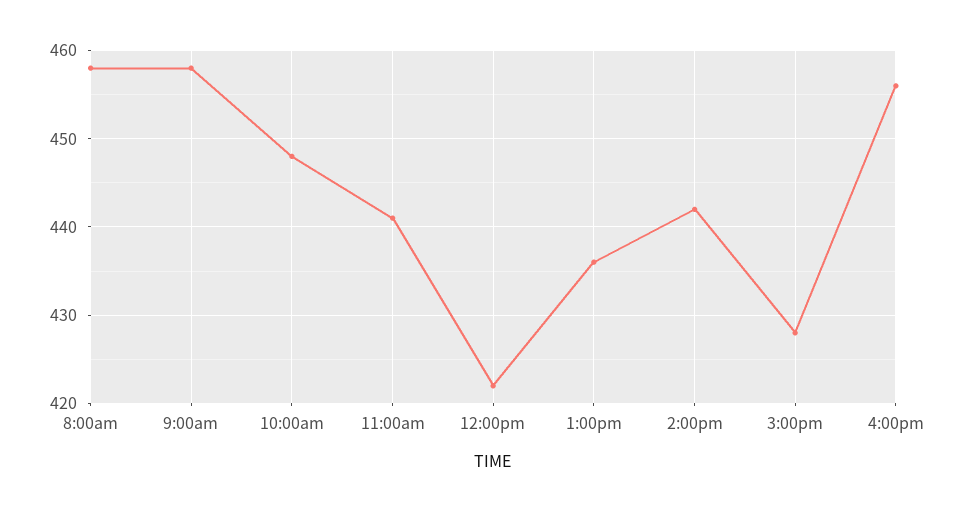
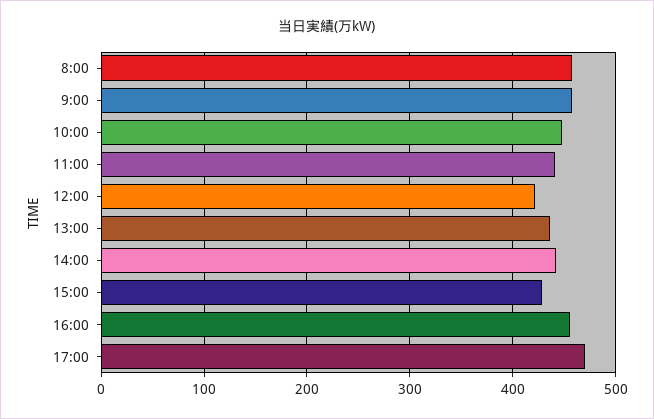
17:00: none -> 470

